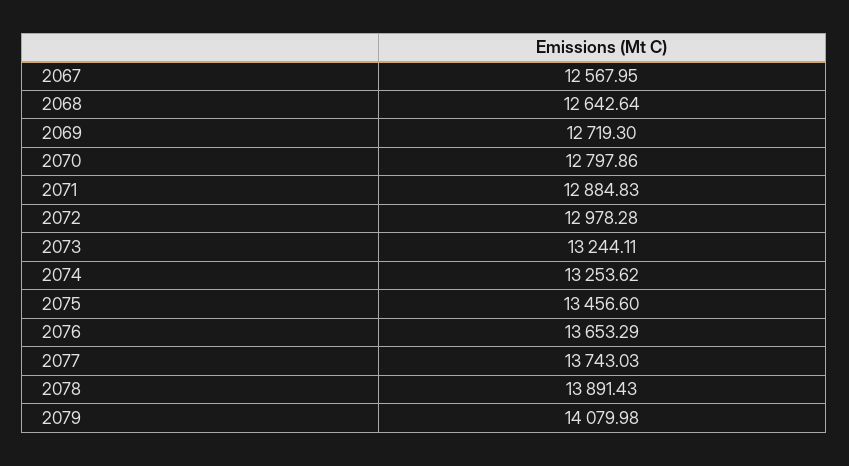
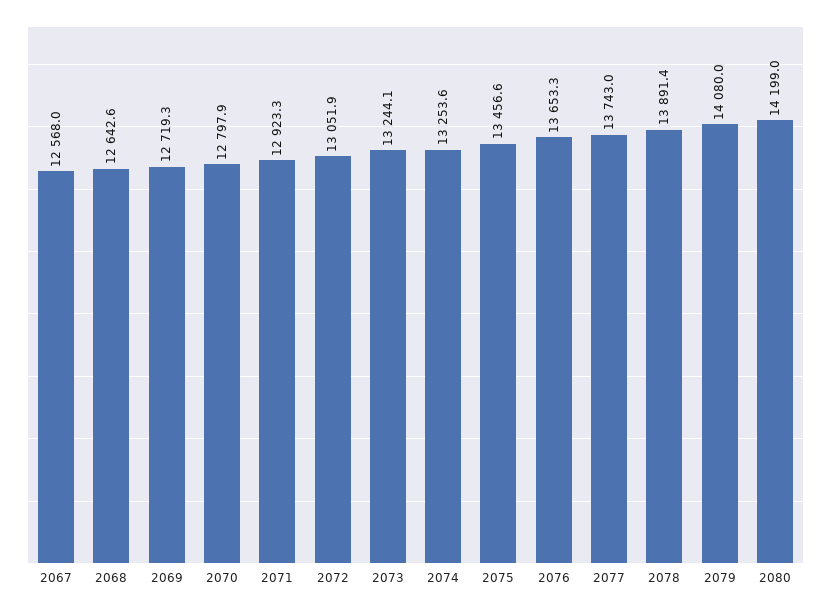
2071: 12884.83 -> 12923.3
2072: 12978.28 -> 13051.9
2080: none -> 14199

